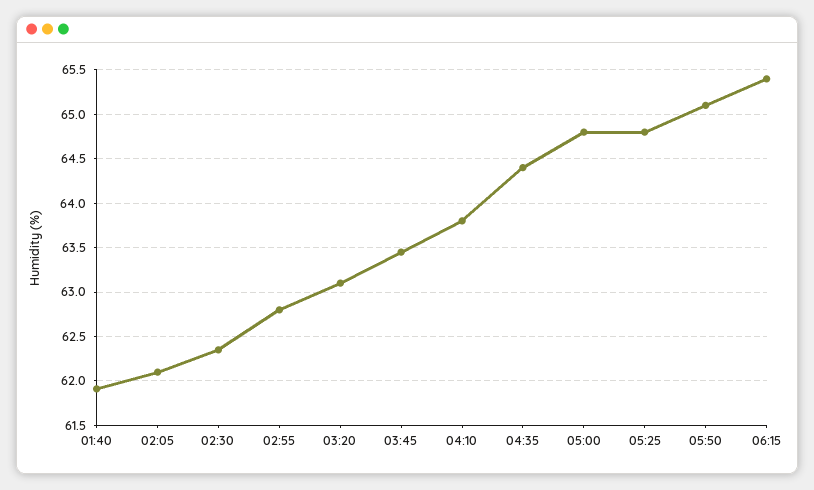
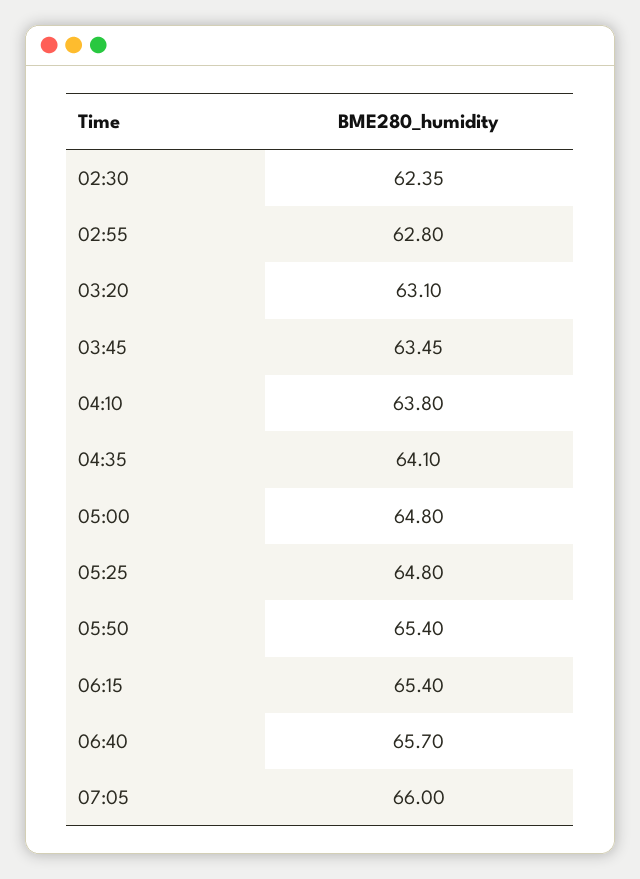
01:40: 61.9 -> none
02:05: 62.1 -> none
04:35: 64.4 -> 64.1
05:50: 65.1 -> 65.4
06:40: none -> 65.7
07:05: none -> 66

